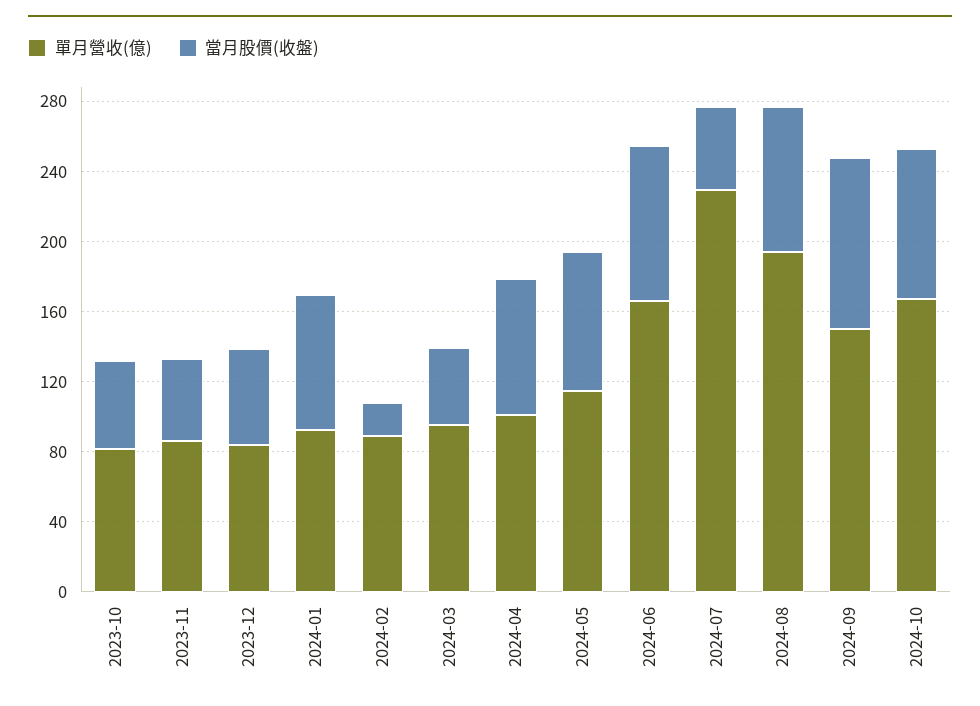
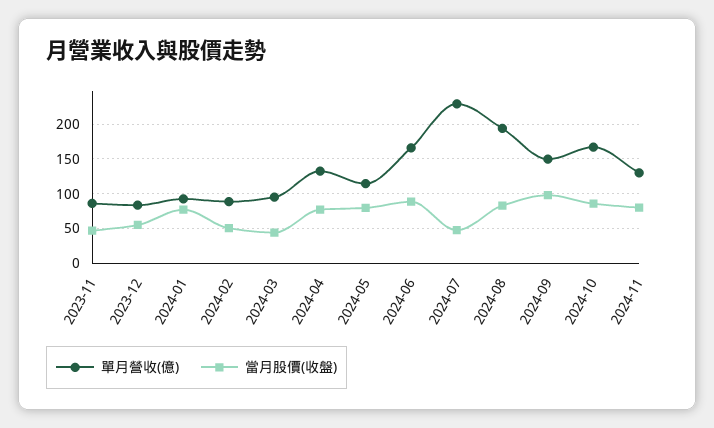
單月營收(億), 2023-10: 80 -> none
當月股價(收盤), 2023-10: 50 -> none
當月股價(收盤), 2024-02: 20 -> 50
單月營收(億), 2024-04: 100 -> 130
單月營收(億), 2024-11: none -> 130
當月股價(收盤), 2024-11: none -> 80

